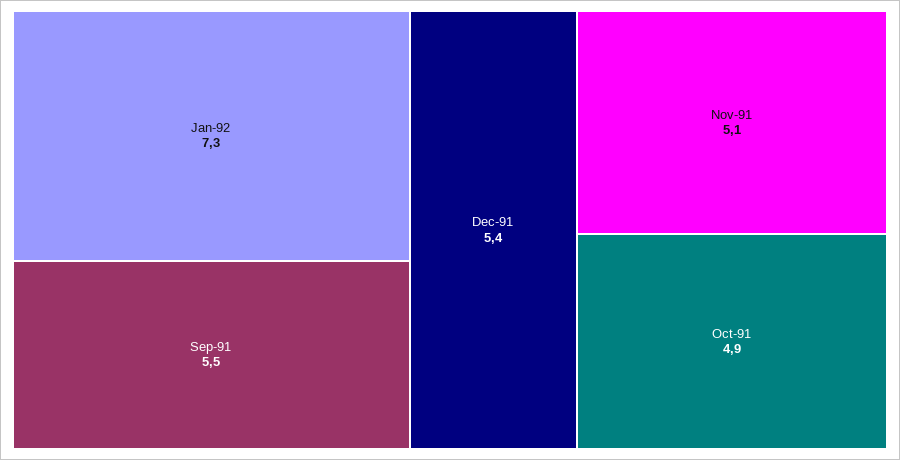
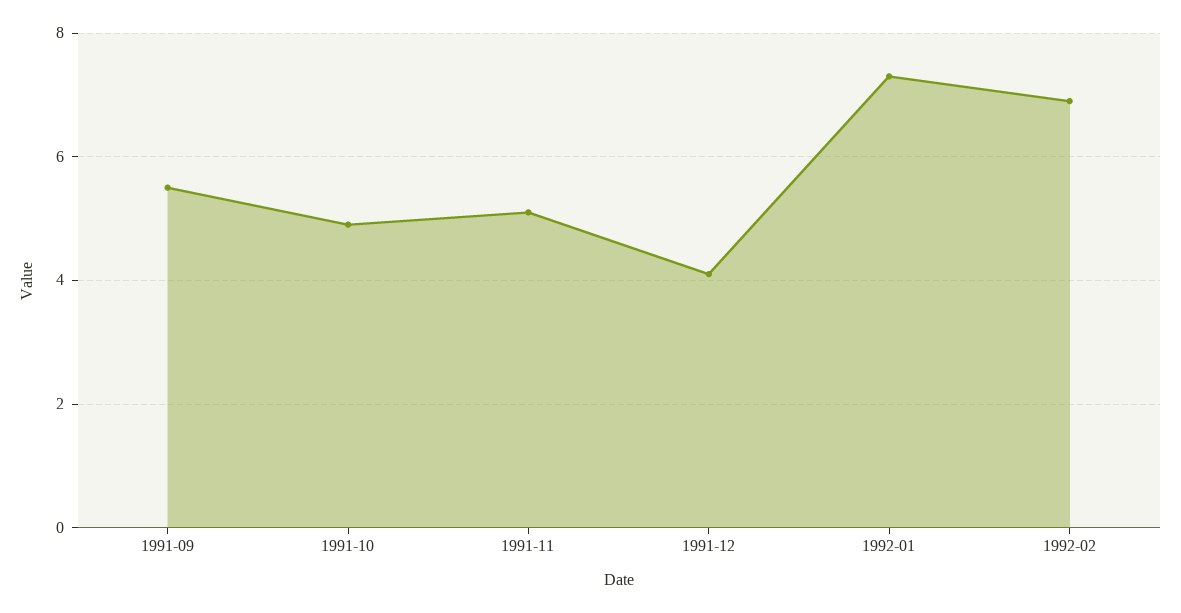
Dec-91: 5.4 -> 4
1992-02: none -> 7

